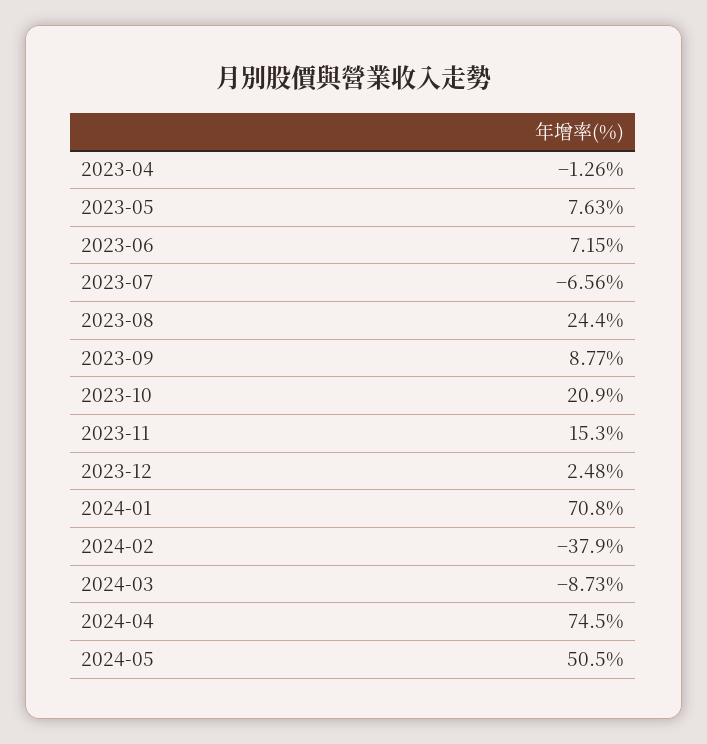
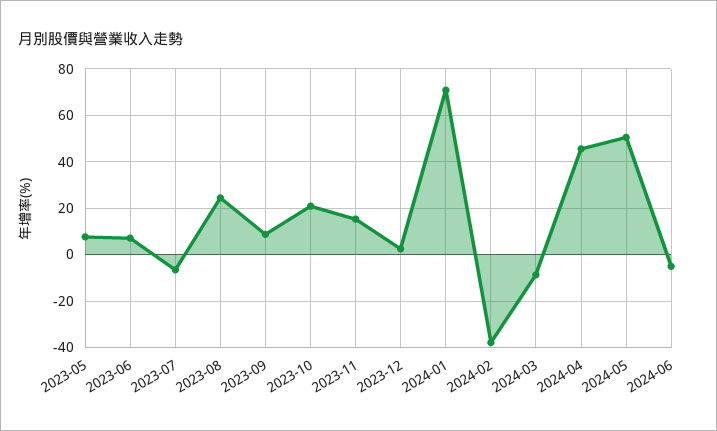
2023-04: -1.26 -> none
2024-04: 74.5 -> 45
2024-06: none -> -5

